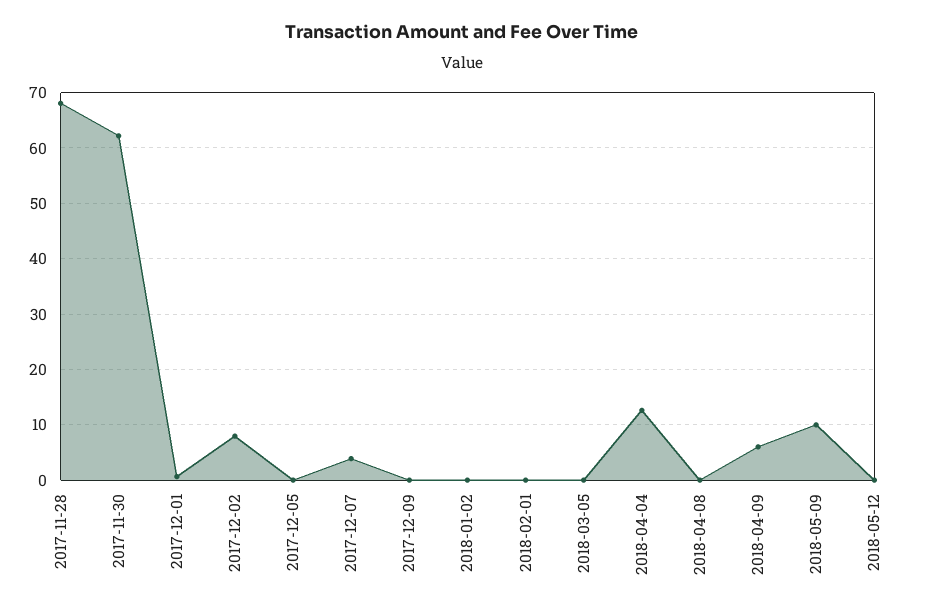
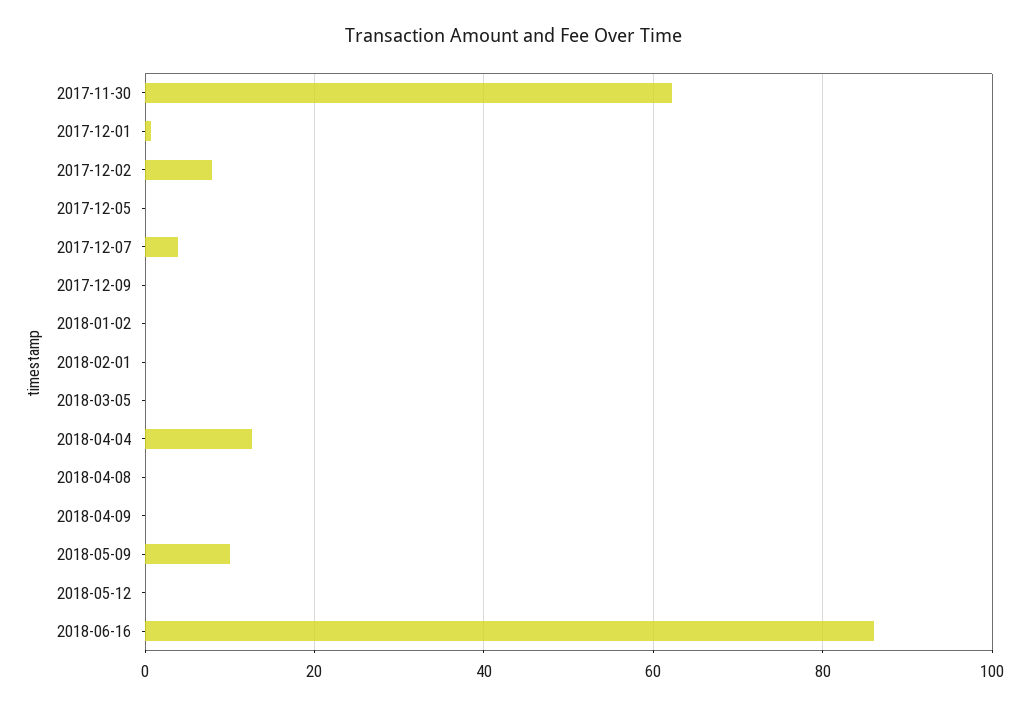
2017-11-28: 68 -> none
2018-04-09: 6 -> 0
2018-06-16: none -> 86

